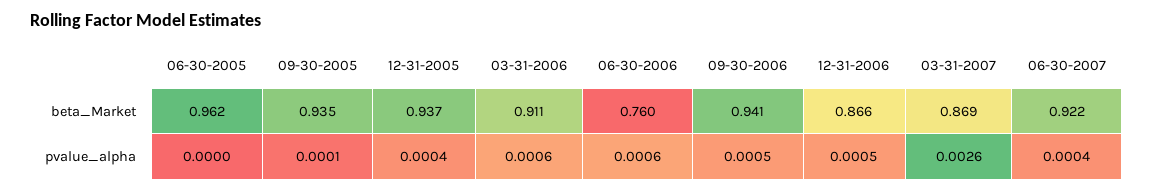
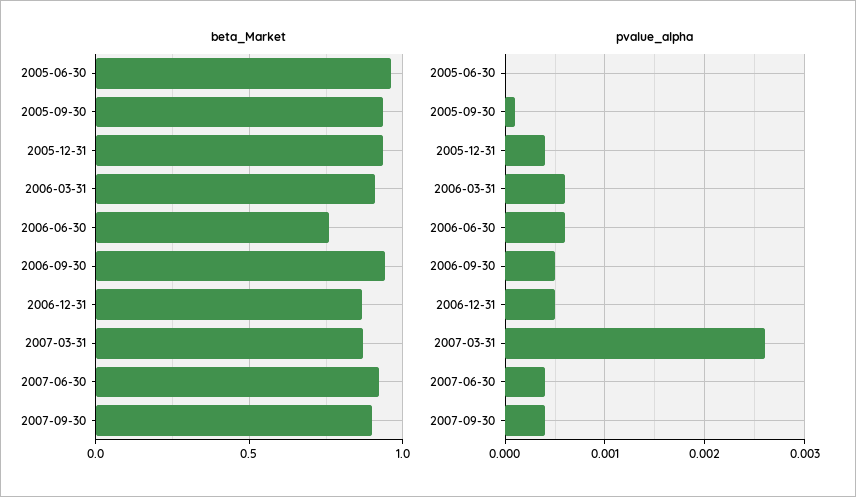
beta_Market, 2007-09-30: none -> 0.9
pvalue_alpha, 2007-09-30: none -> 0.0004

